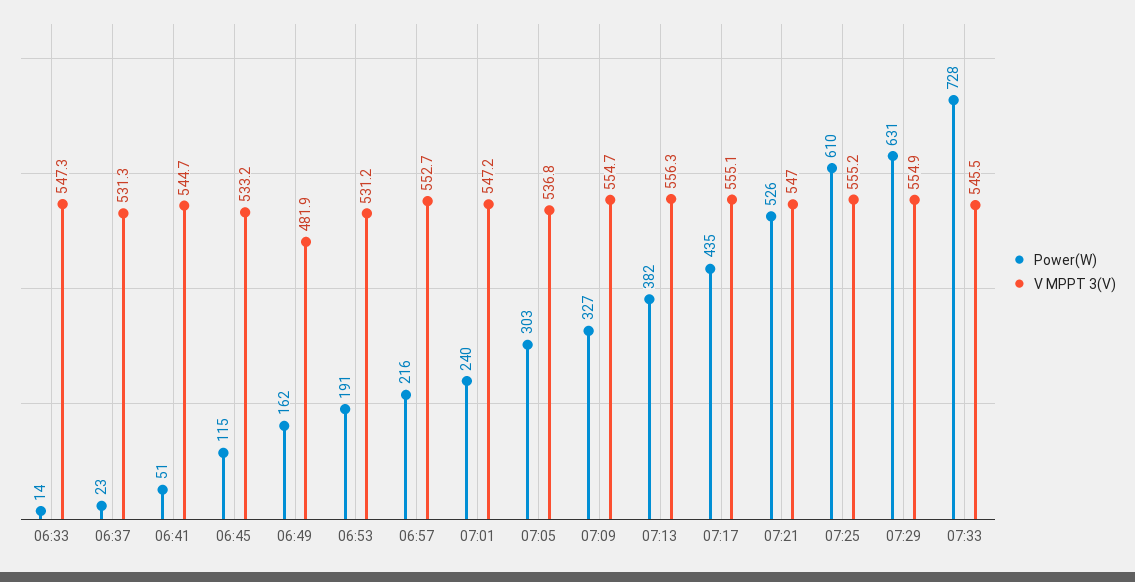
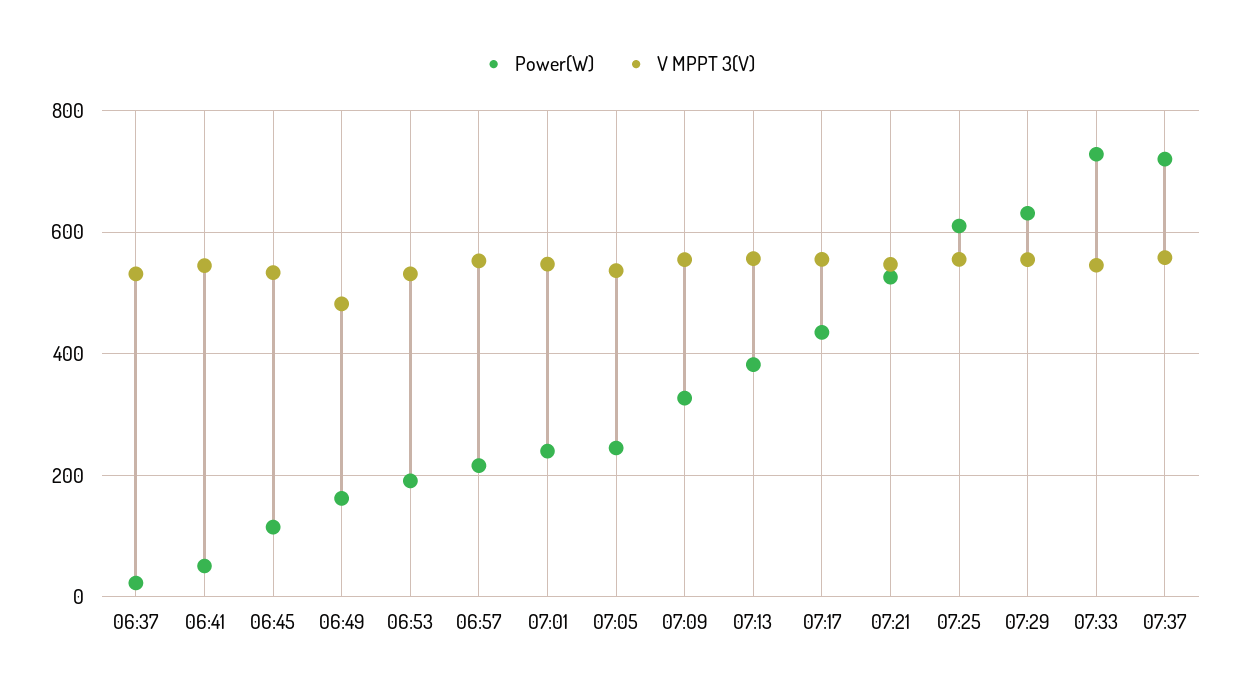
Power(W), 06:33: 14 -> none
V MPPT 3(V), 06:33: 547.3 -> none
Power(W), 07:05: 303 -> 240
Power(W), 07:37: none -> 720
V MPPT 3(V), 07:37: none -> 560

